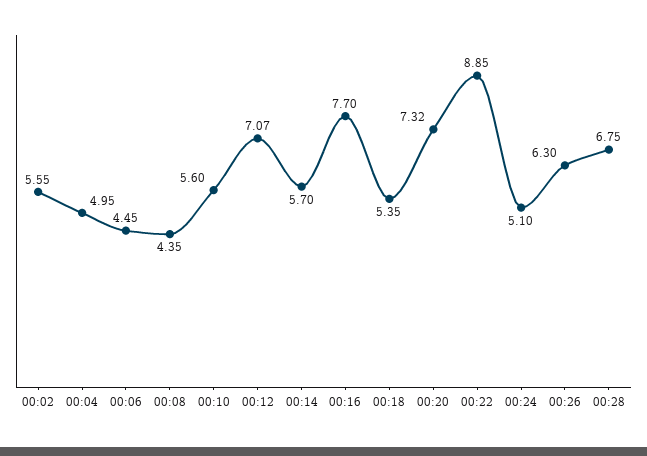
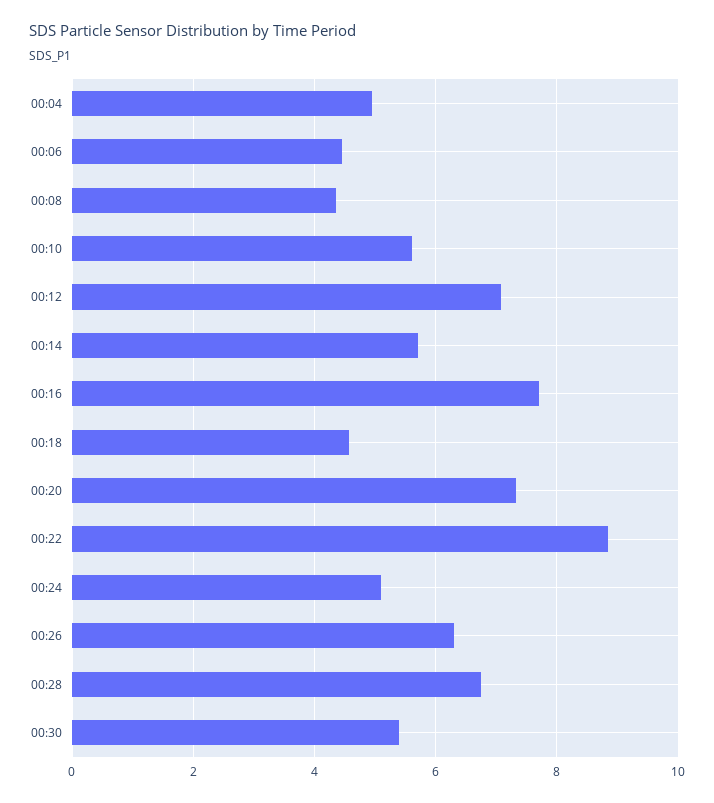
00:02: 5.55 -> none
00:18: 5.35 -> 4.6
00:30: none -> 5.4

